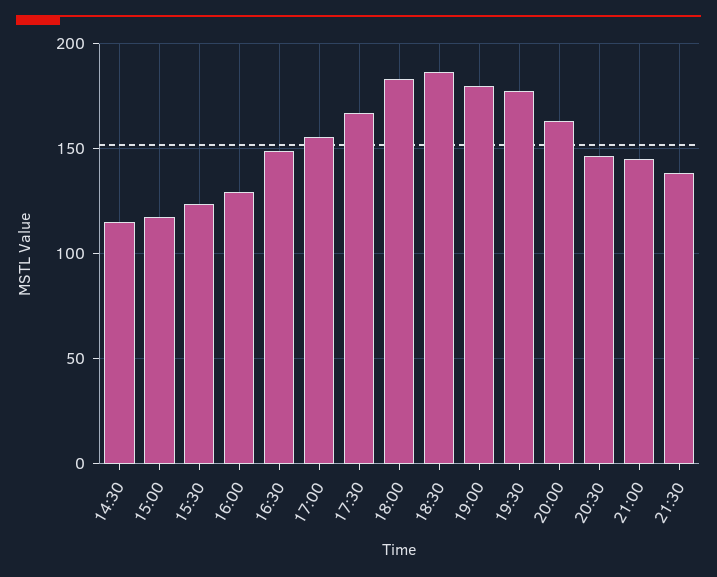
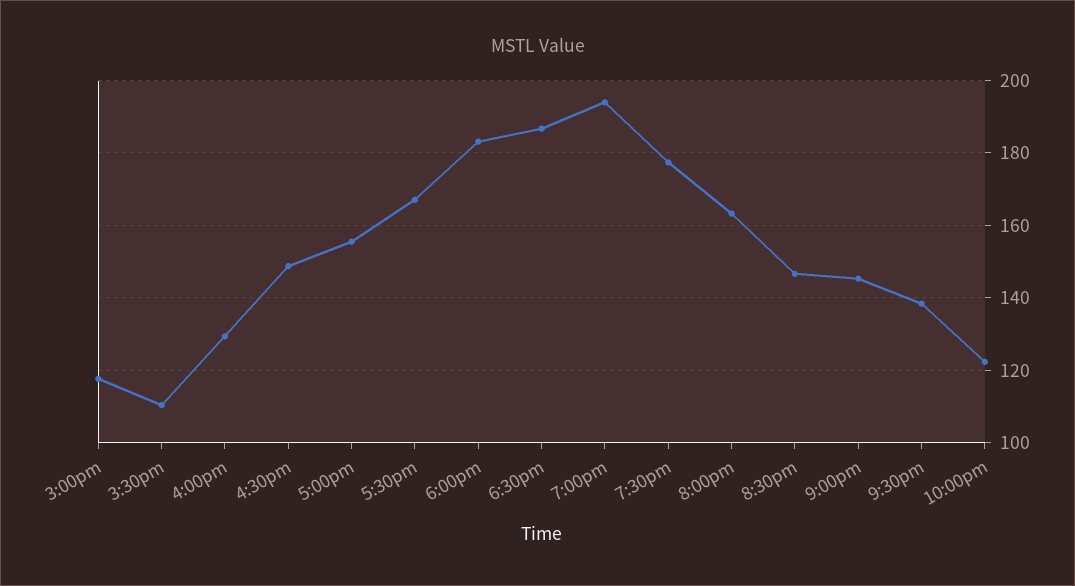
14:30: 115 -> none
15:30: 125 -> 110
19:00: 180 -> 194
10:00pm: none -> 122

